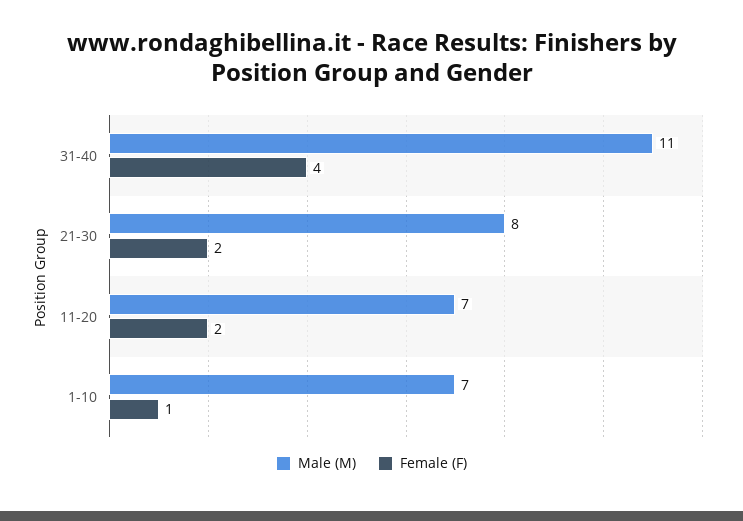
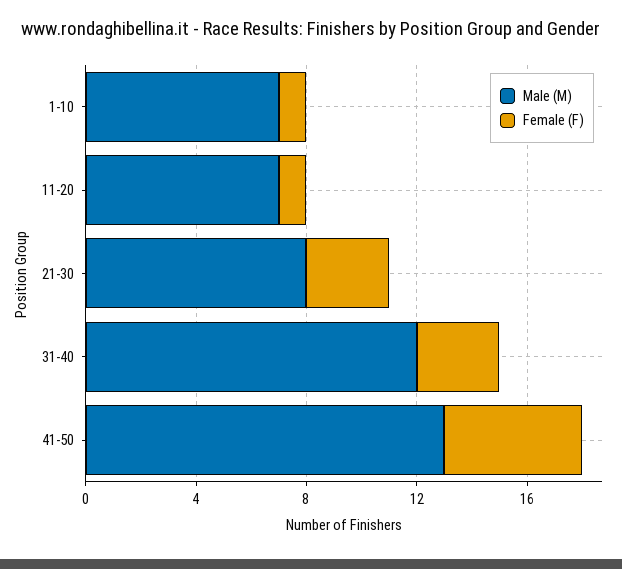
Male (M), 31-40: 11 -> 12
Female (F), 31-40: 4 -> 3
Female (F), 21-30: 2 -> 3
Female (F), 11-20: 2 -> 1
Male (M), 41-50: none -> 13
Female (F), 41-50: none -> 5

